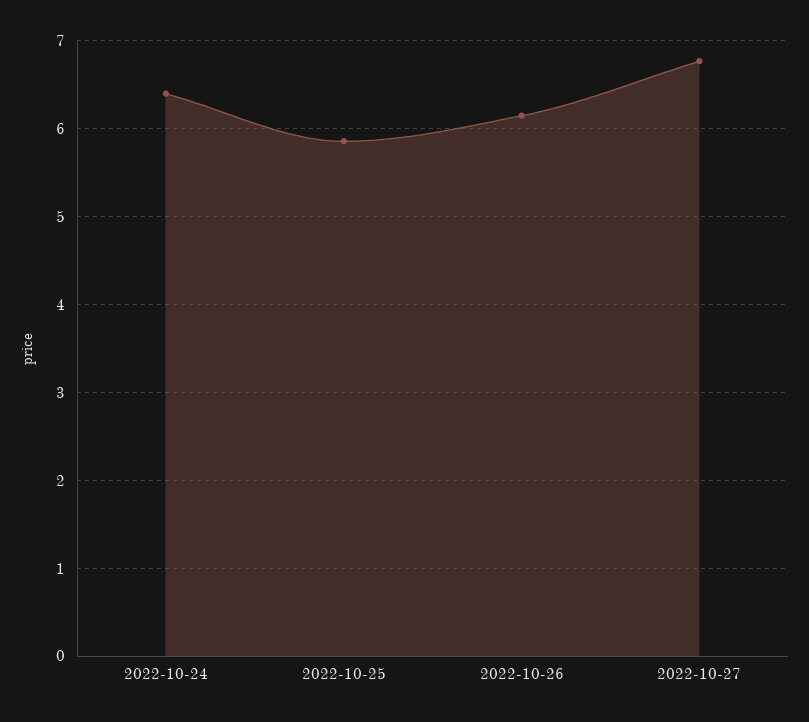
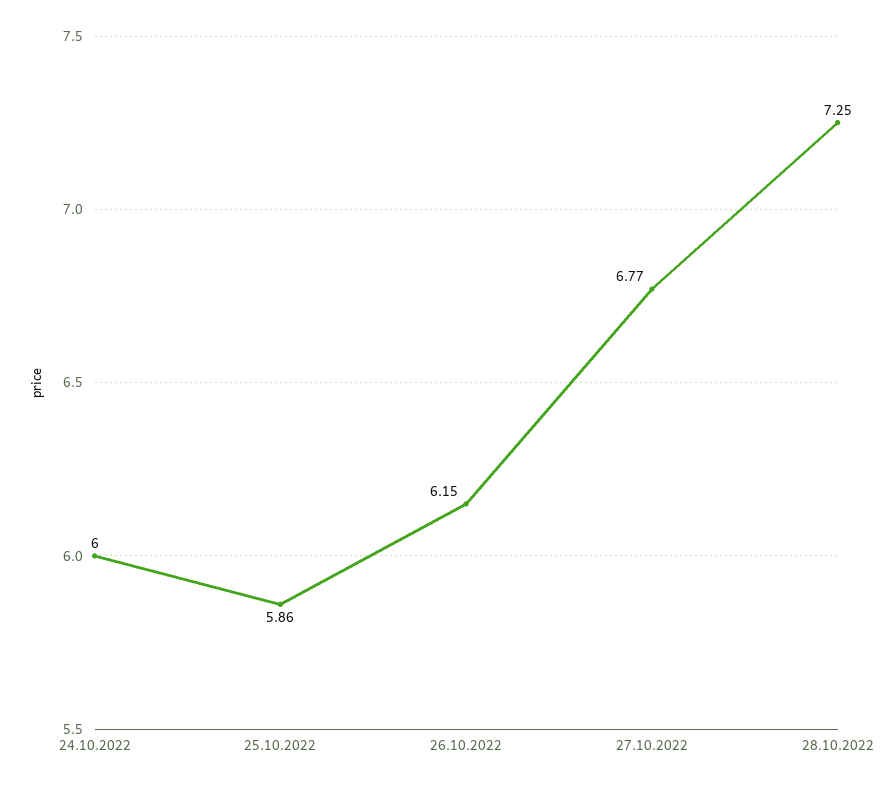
2022-10-24: 6.4 -> 6
28.10.2022: none -> 7.25

